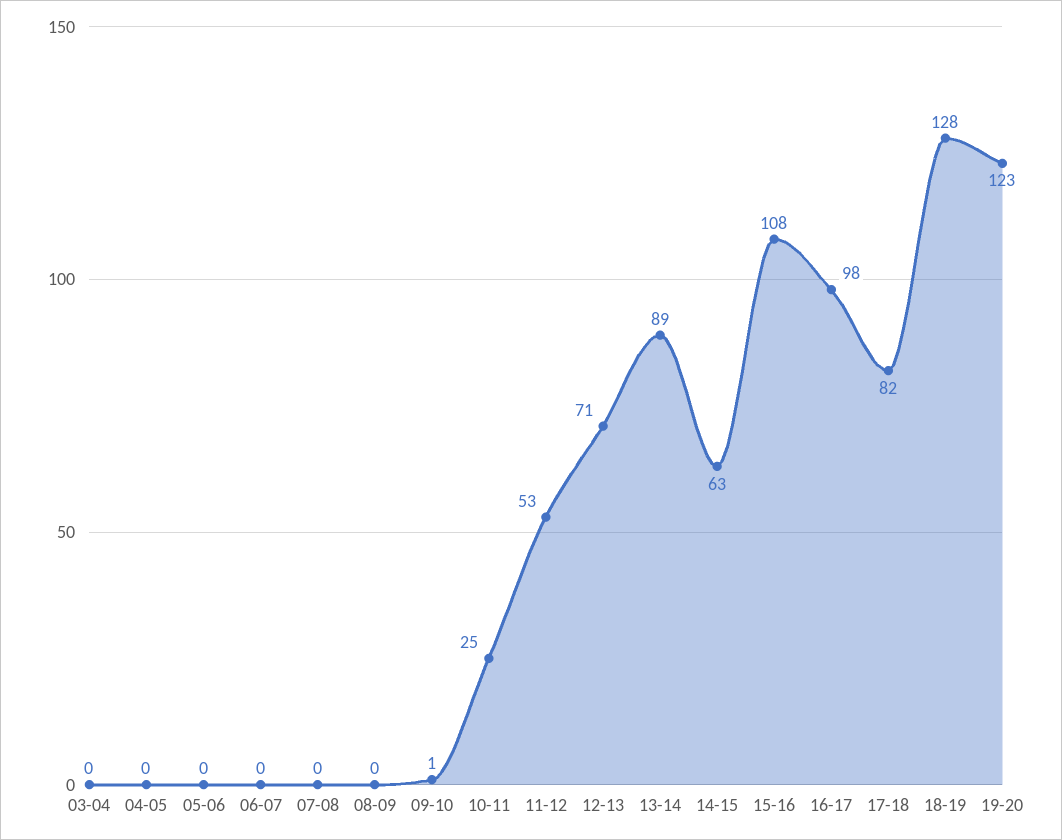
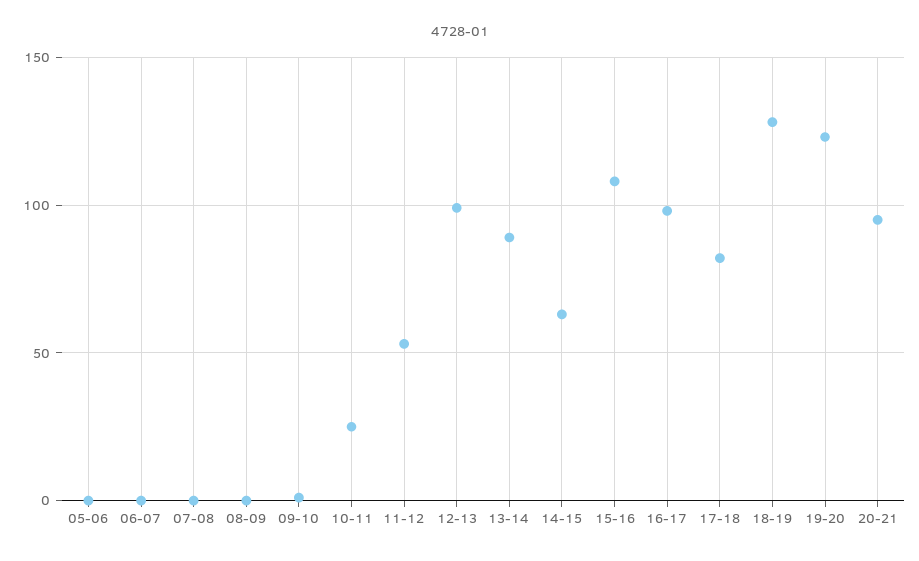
03-04: 0 -> none
04-05: 0 -> none
12-13: 71 -> 100
20-21: none -> 95

